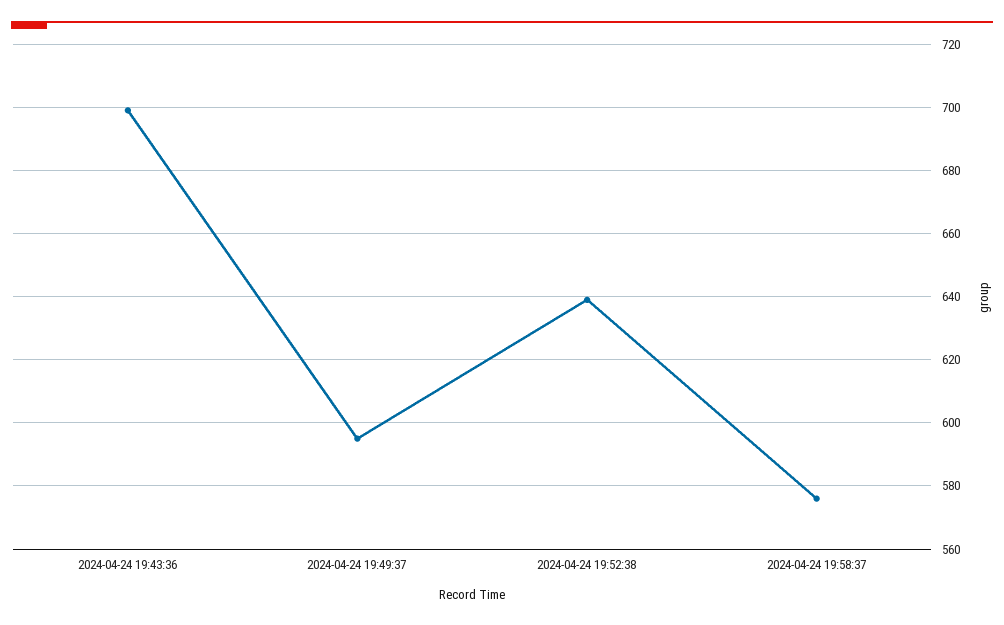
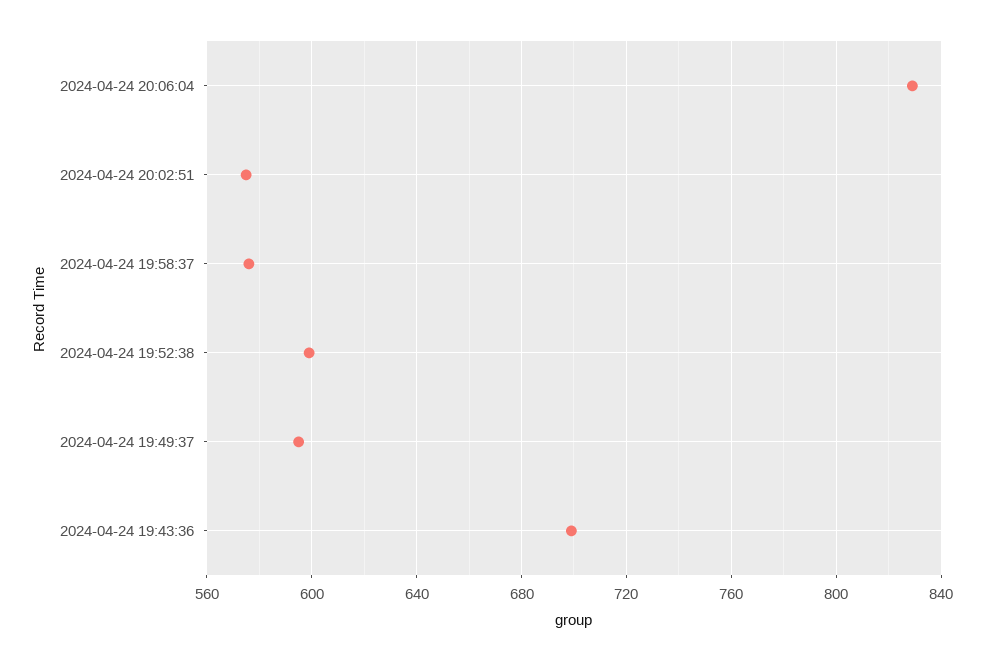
2024-04-24 19:52:38: 640 -> 600
2024-04-24 20:06:04: none -> 830
2024-04-24 20:02:51: none -> 575

